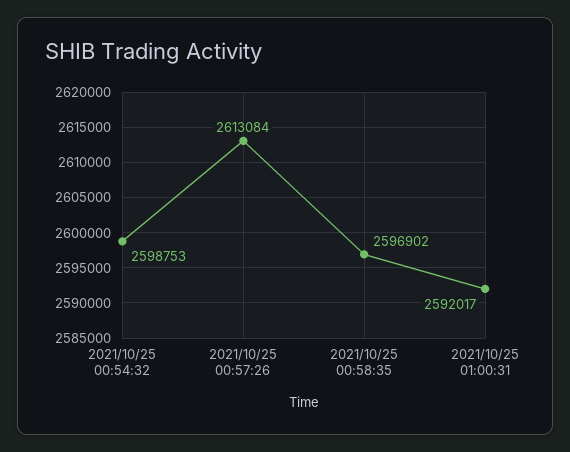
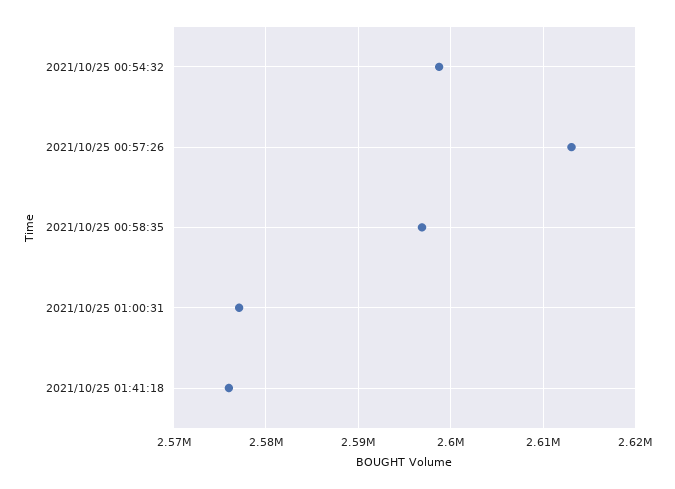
2021/10/25 01:00:31: 2592017 -> 2577000
2021/10/25 01:41:18: none -> 2576000

